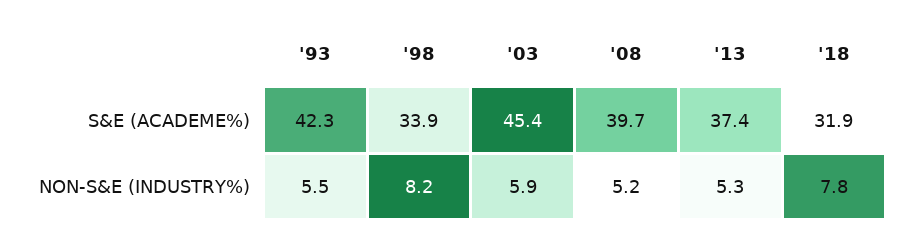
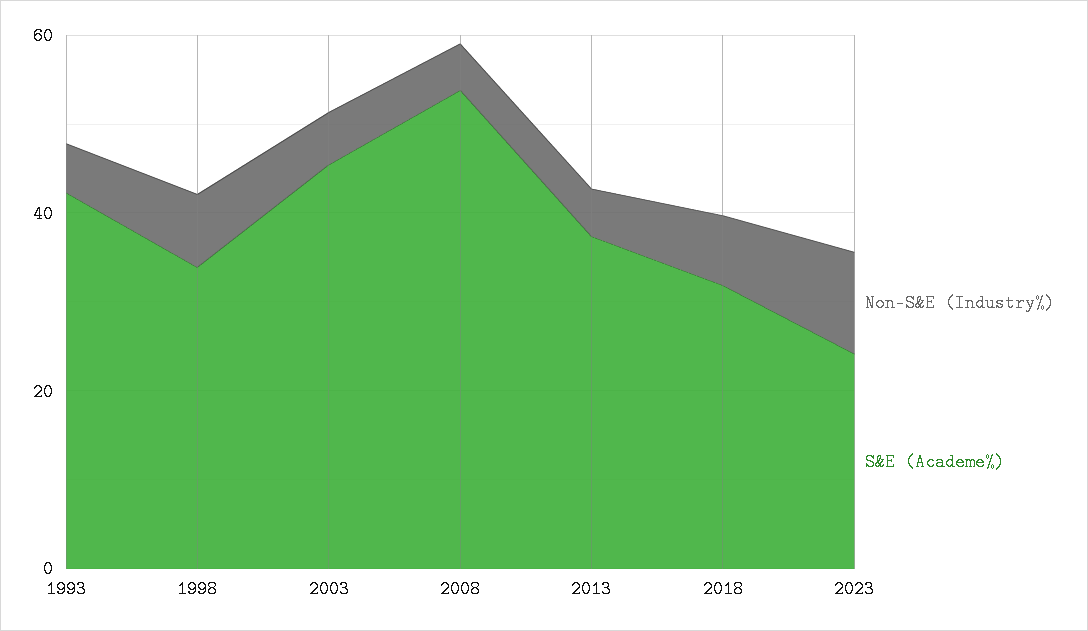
S&E (ACADEME%), '08: 39.7 -> 55
NON-S&E (INDUSTRY%), 2023: none -> 10
S&E (ACADEME%), 2023: none -> 25

